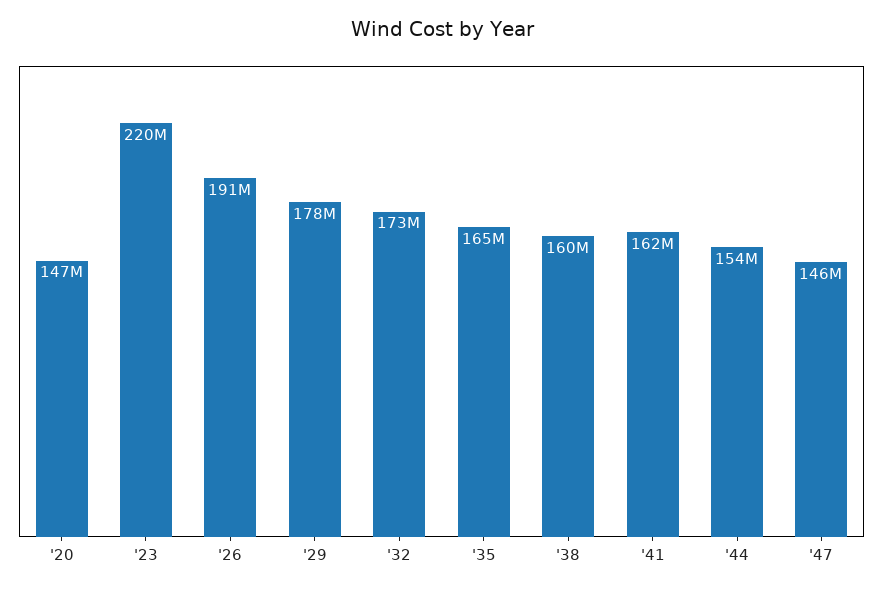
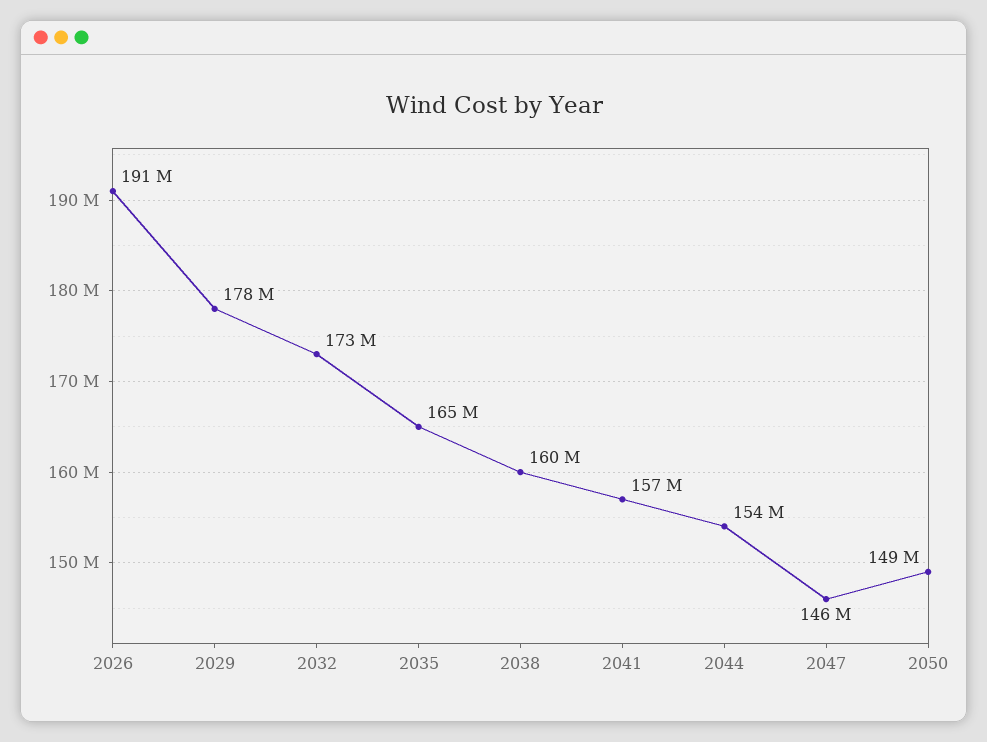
'20: 147000000 -> none
'23: 220000000 -> none
'41: 162000000 -> 157000000
2050: none -> 149000000

